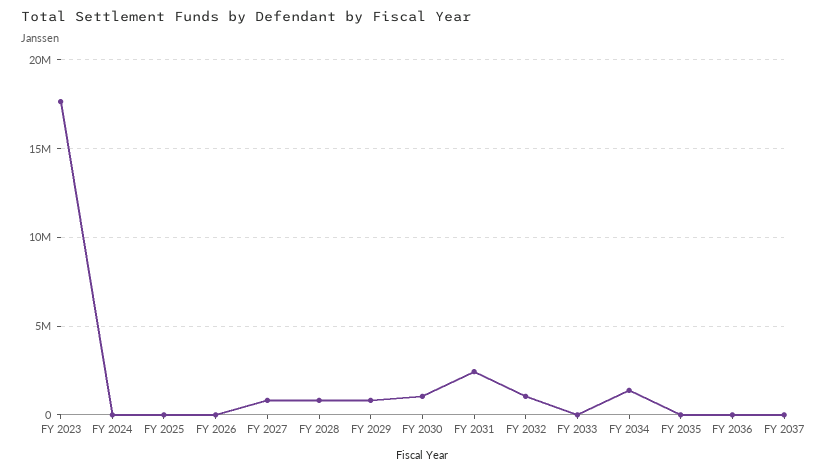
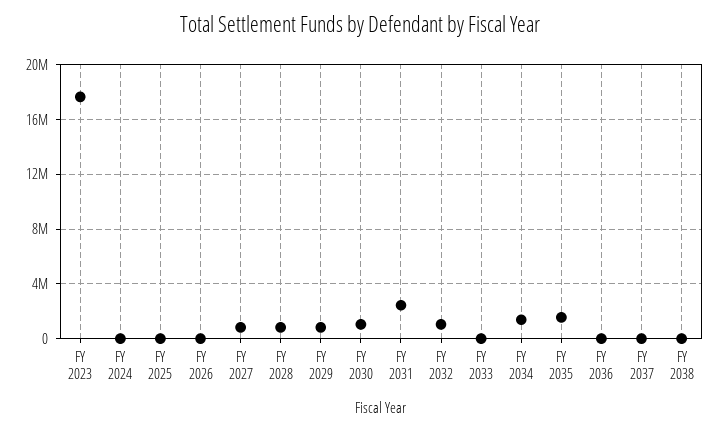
FY 2035: 0 -> 1500000
FY 2038: none -> 0

